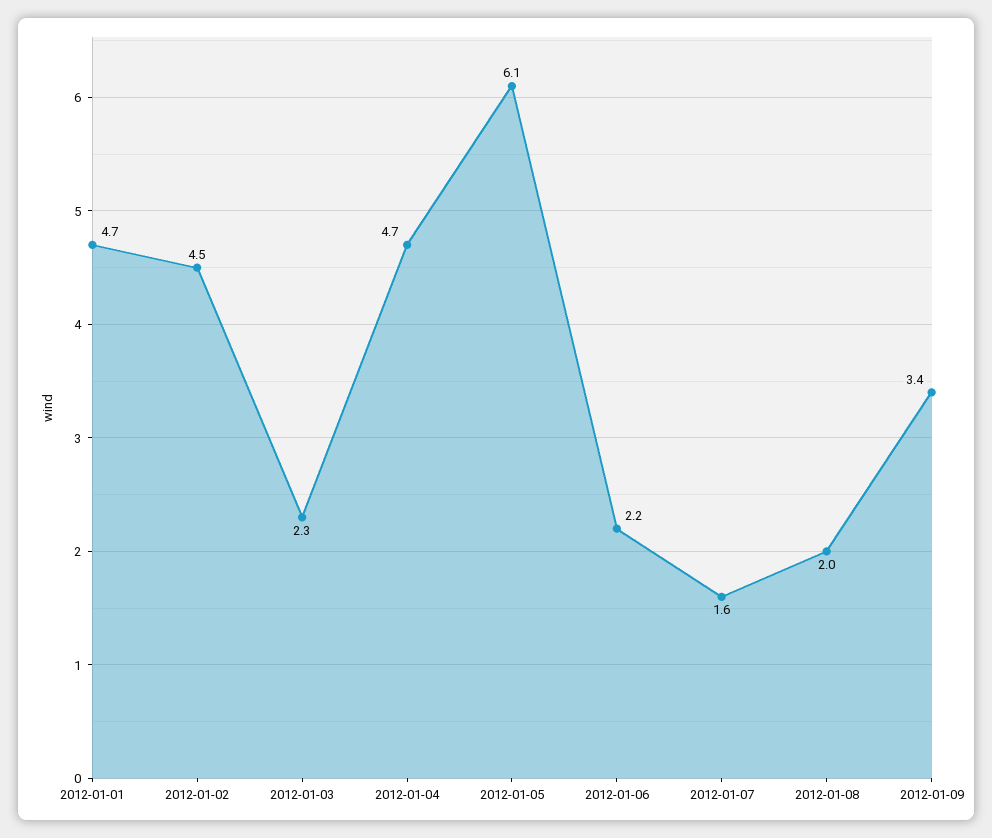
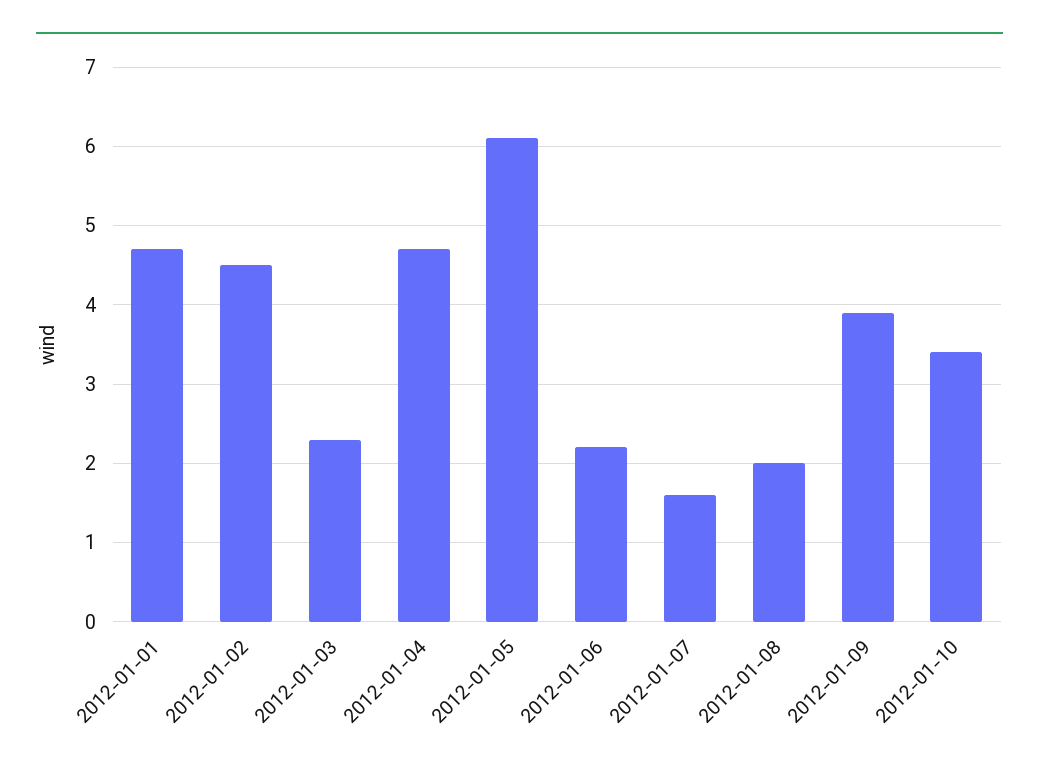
2012-01-09: 3.4 -> 3.9
2012-01-10: none -> 3.4

